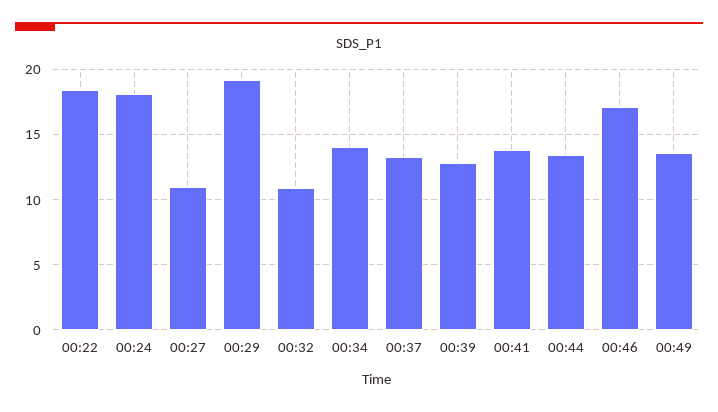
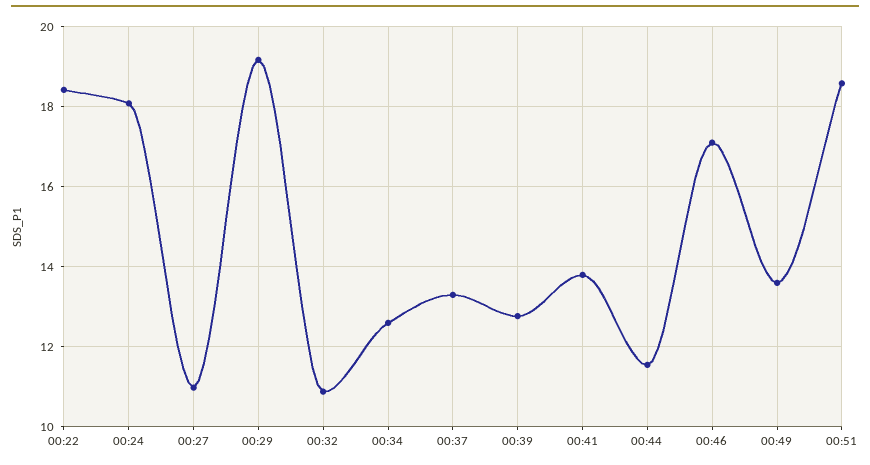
00:34: 14 -> 12.6
00:44: 13.5 -> 11.6
00:51: none -> 18.6

